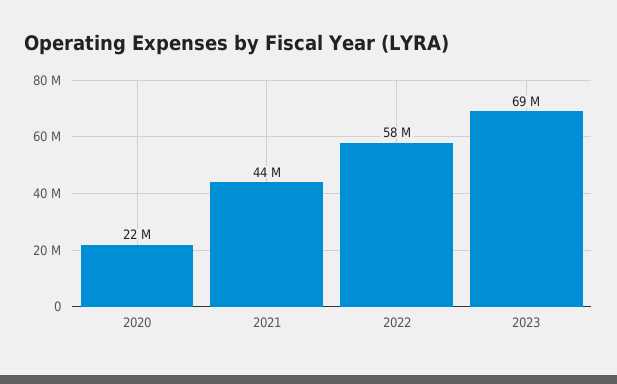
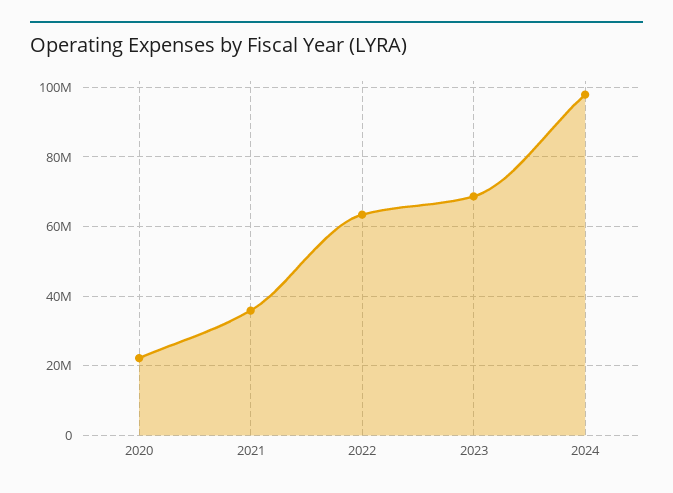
2021: 44000000 -> 36000000
2022: 58000000 -> 64000000
2024: none -> 98000000

